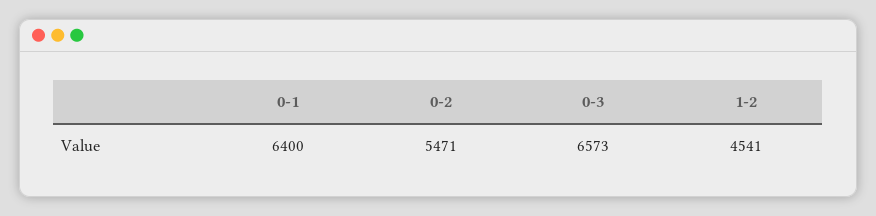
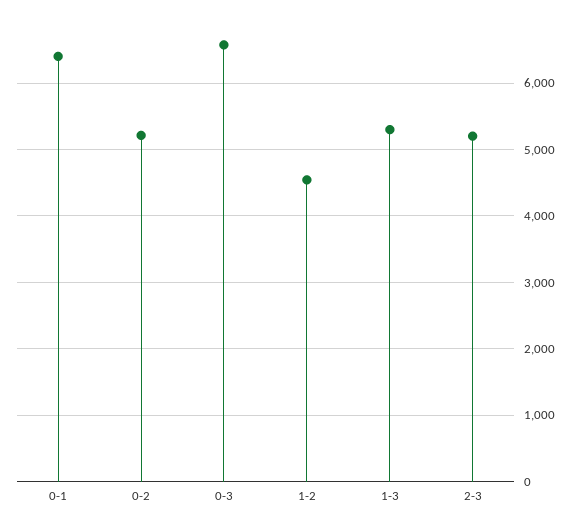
0-2: 5471 -> 5200
1-3: none -> 5300
2-3: none -> 5200

